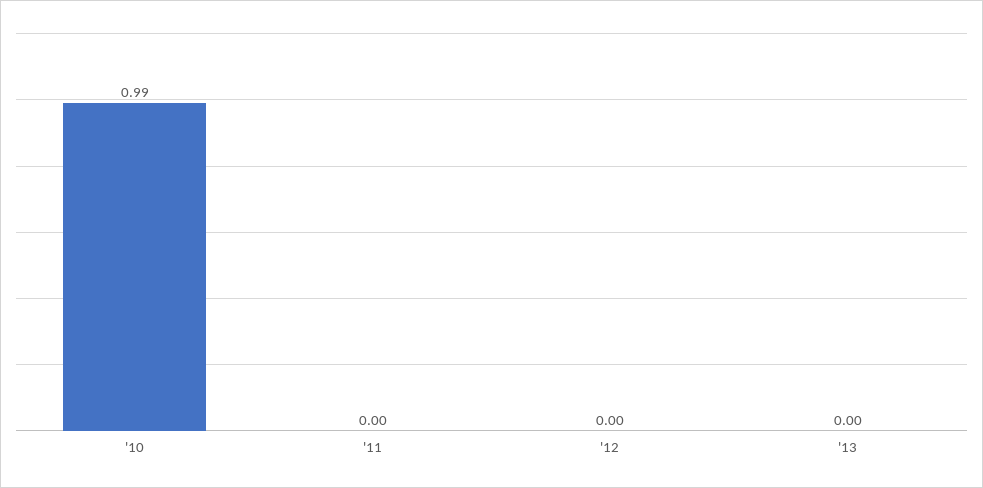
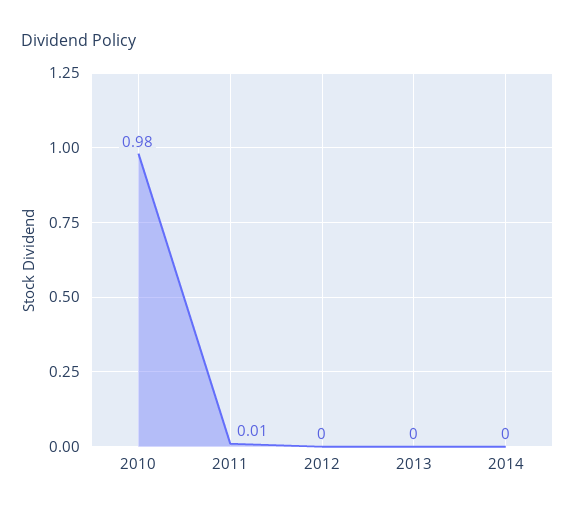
'10: 0.99 -> 0.98
'11: 0 -> 0.01
2014: none -> 0

